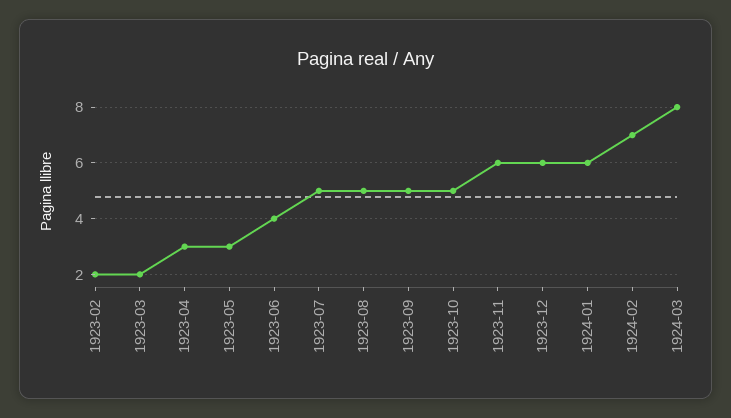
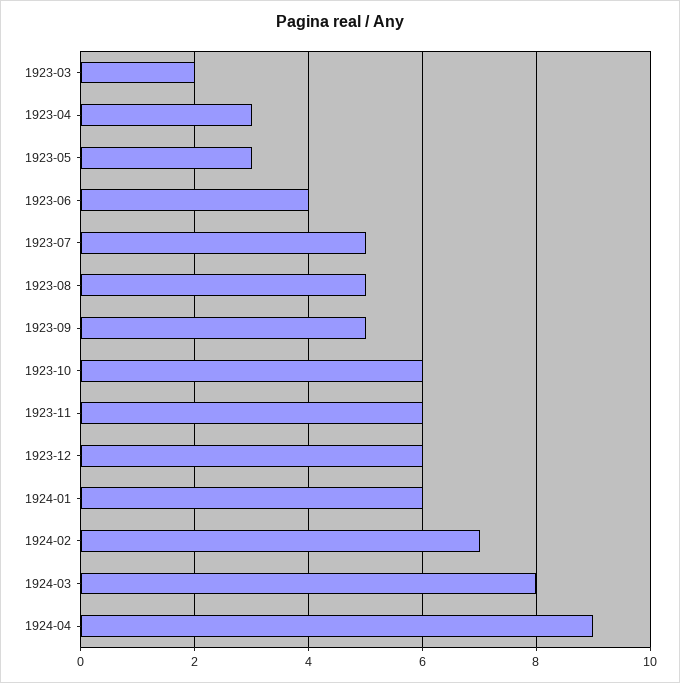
1923-02: 2 -> none
1923-10: 5 -> 6
1924-04: none -> 9

